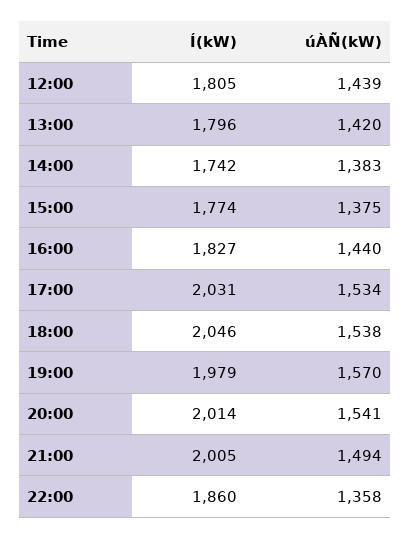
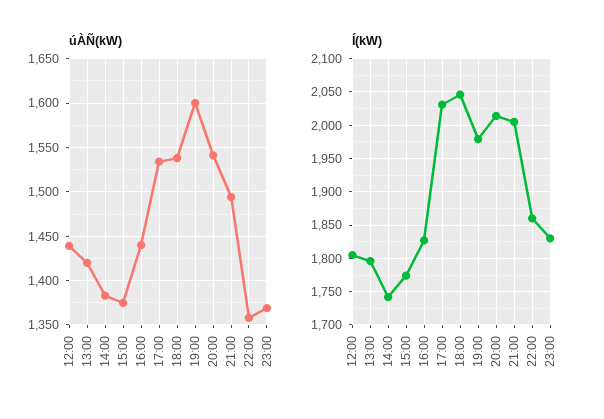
úÀÑ(kW), 19:00: 1570 -> 1600
úÀÑ(kW), 23:00: none -> 1370
Í(kW), 23:00: none -> 1830

